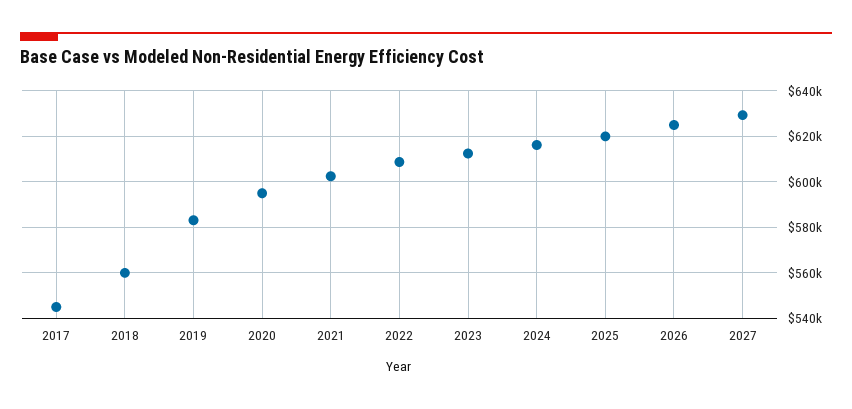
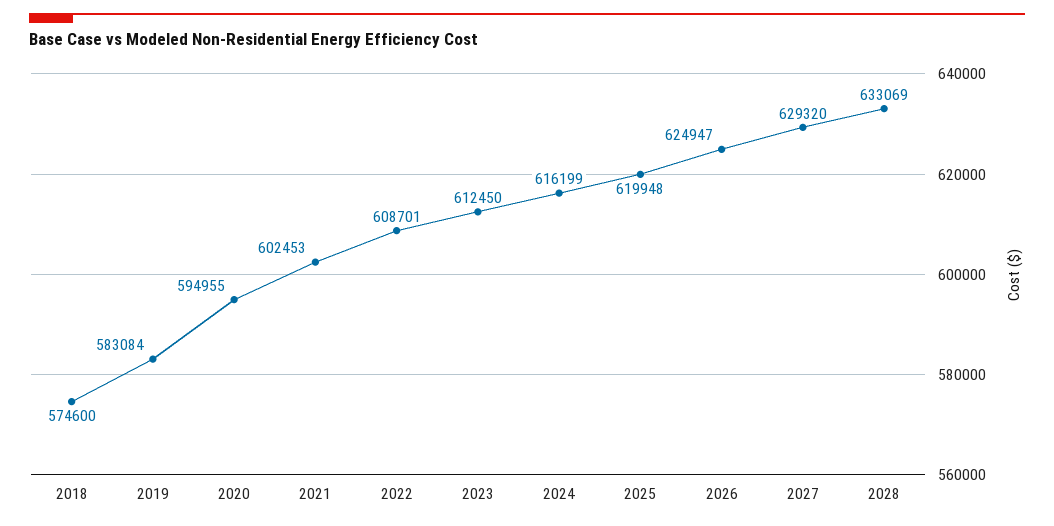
2017: 545000 -> none
2018: 560000 -> 574600
2028: none -> 633069

